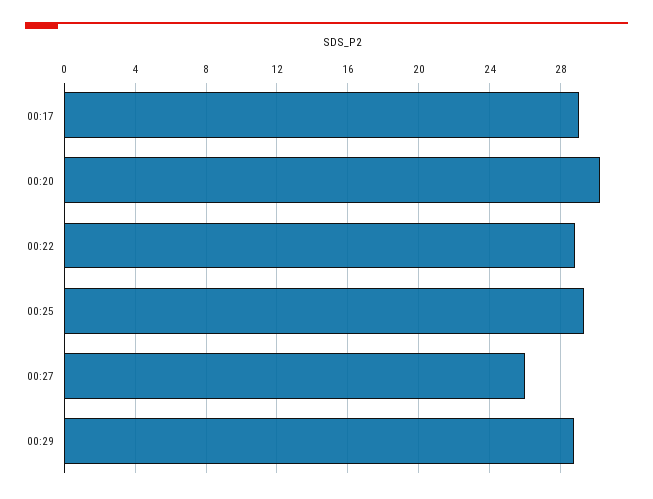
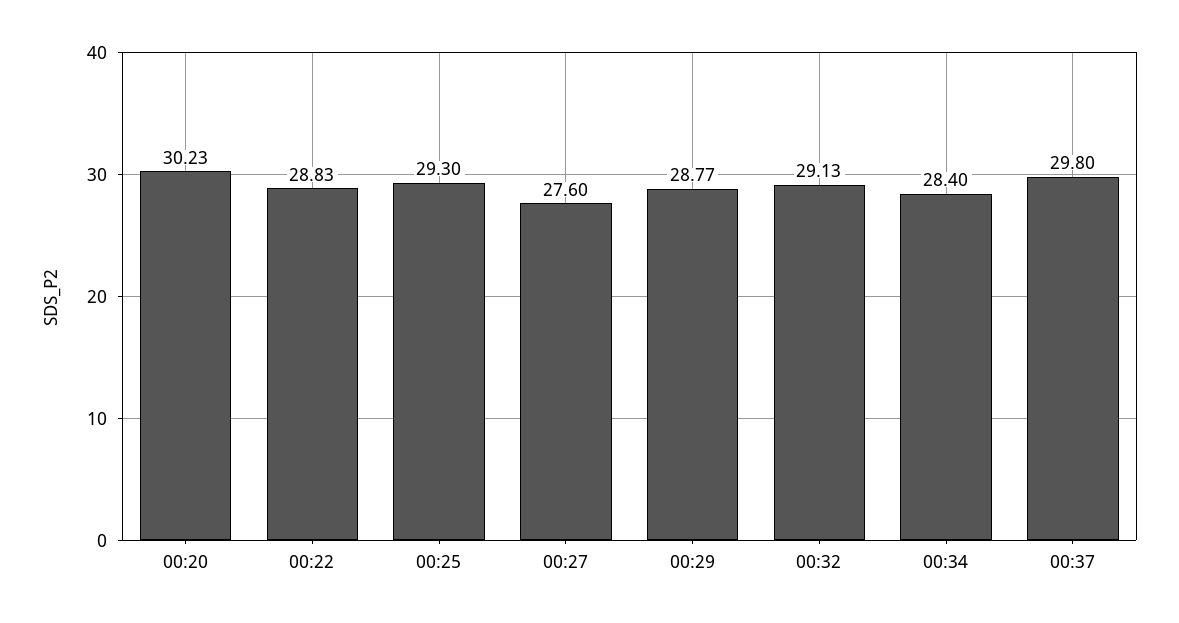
00:17: 29 -> none
00:27: 26 -> 27.6
00:32: none -> 29.13
00:34: none -> 28.4
00:37: none -> 29.8

